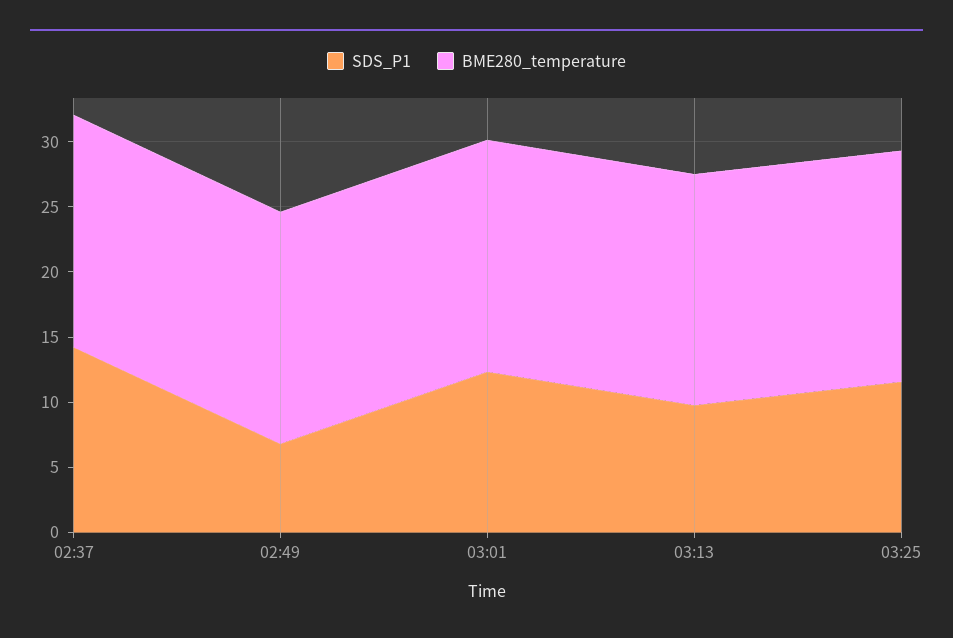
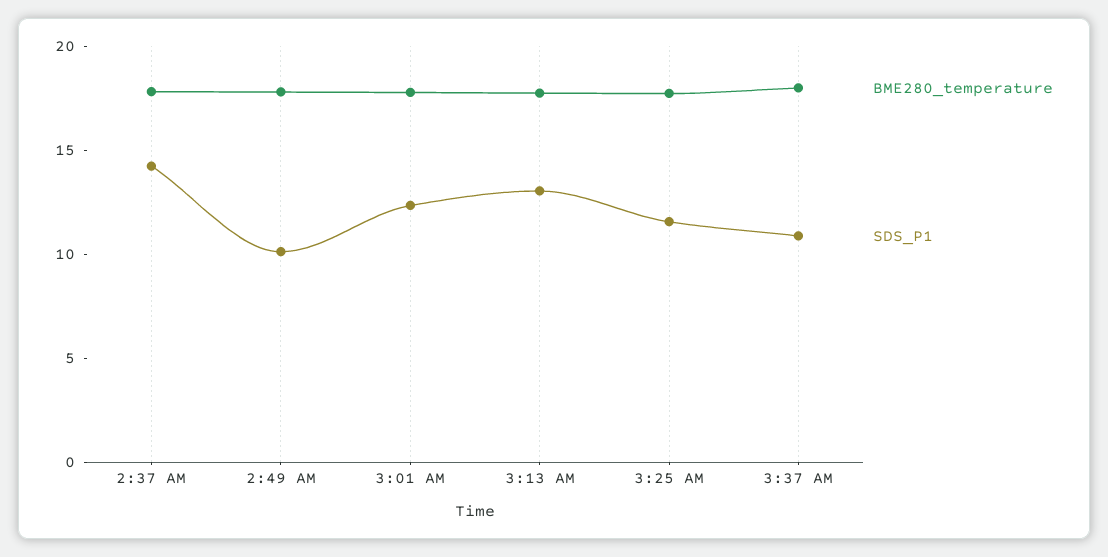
SDS_P1, 02:49: 7 -> 10
SDS_P1, 03:13: 10 -> 13
BME280_temperature, 3:37 AM: none -> 18
SDS_P1, 3:37 AM: none -> 11

